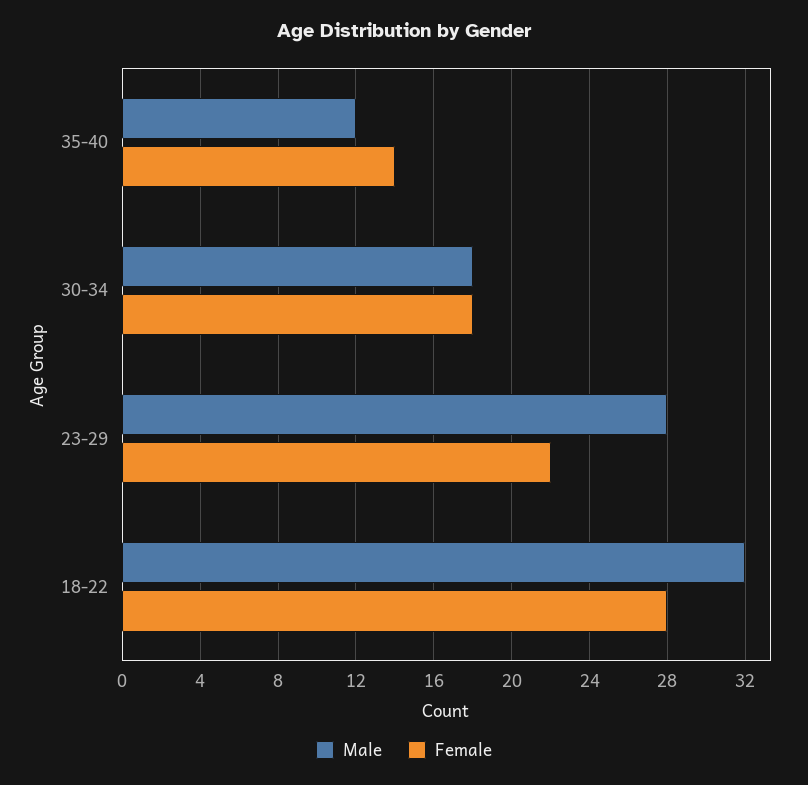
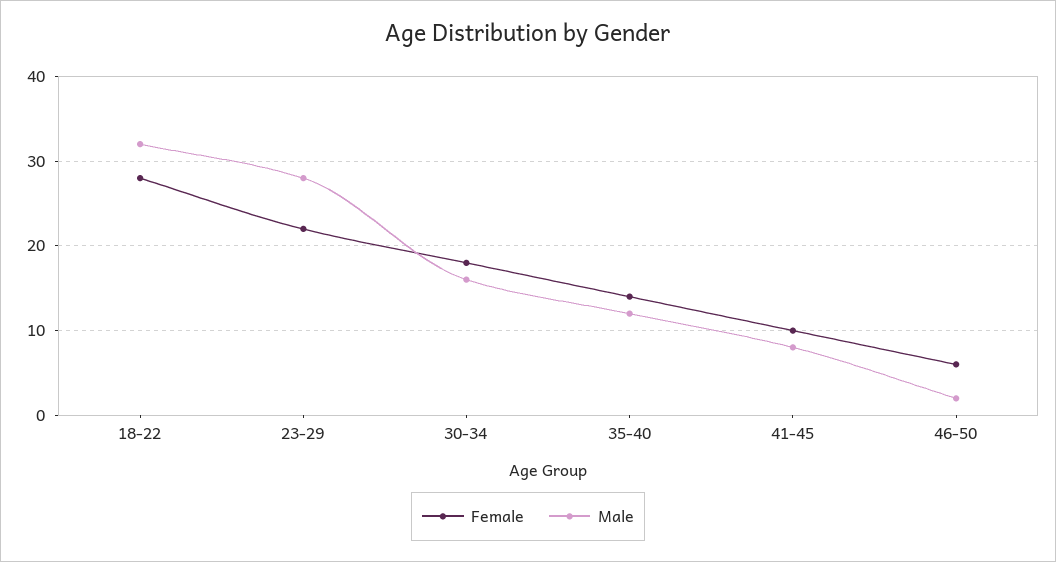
Male, 30-34: 18 -> 16
Female, 41-45: none -> 10
Male, 41-45: none -> 8
Female, 46-50: none -> 6
Male, 46-50: none -> 2

